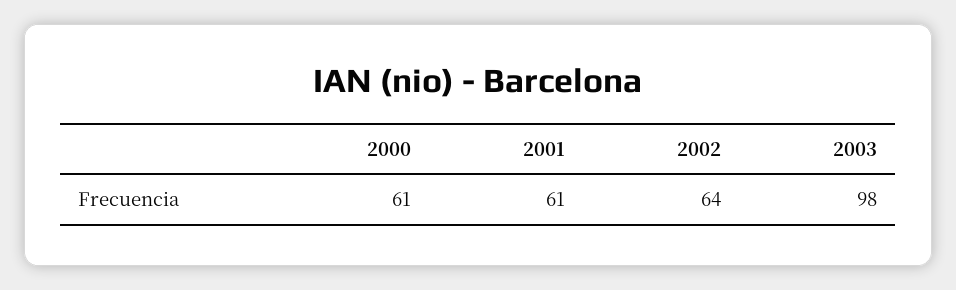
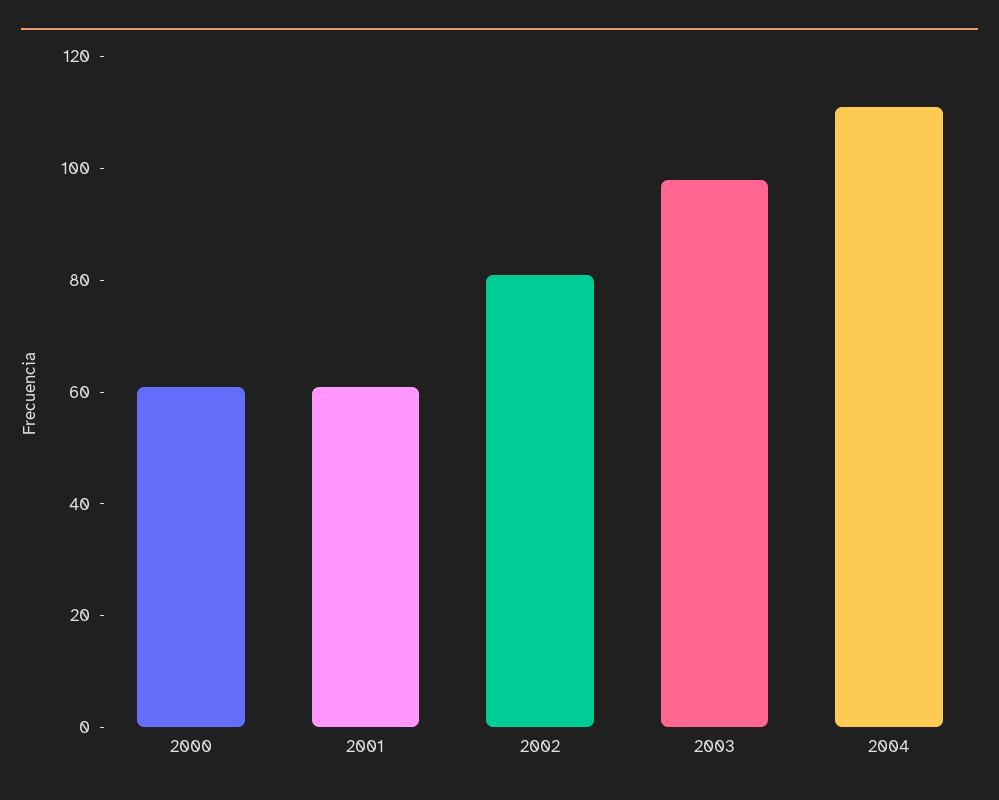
2002: 64 -> 80
2004: none -> 110

